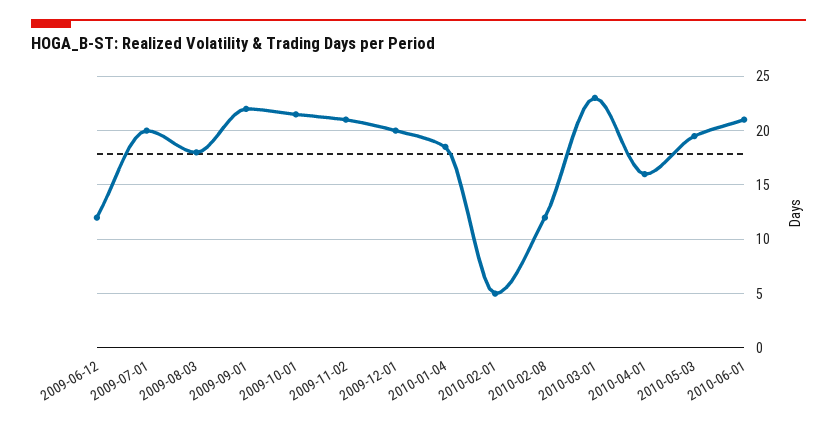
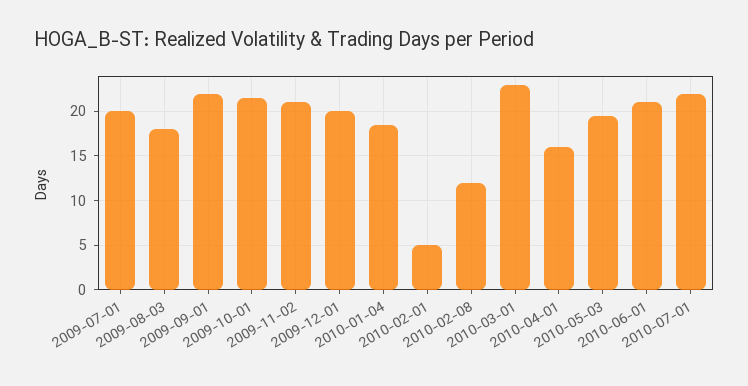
2009-06-12: 12 -> none
2010-07-01: none -> 22

